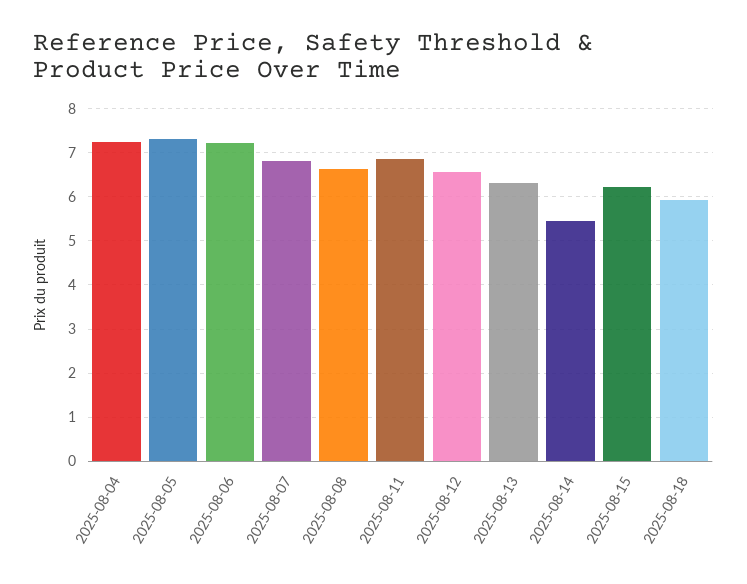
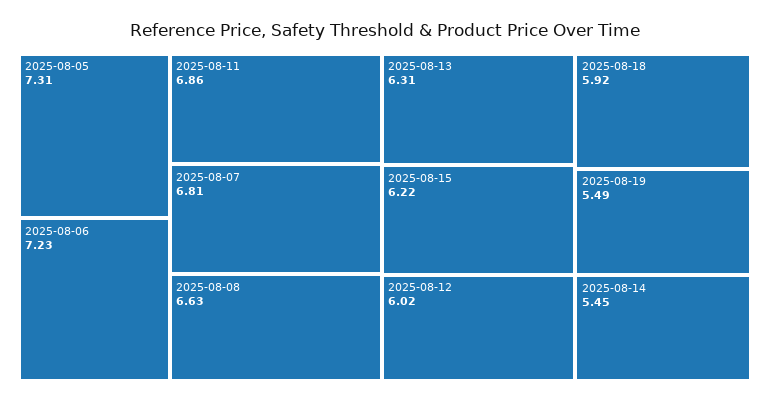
2025-08-04: 7.2 -> none
2025-08-12: 6.6 -> 6.02
2025-08-19: none -> 5.49

